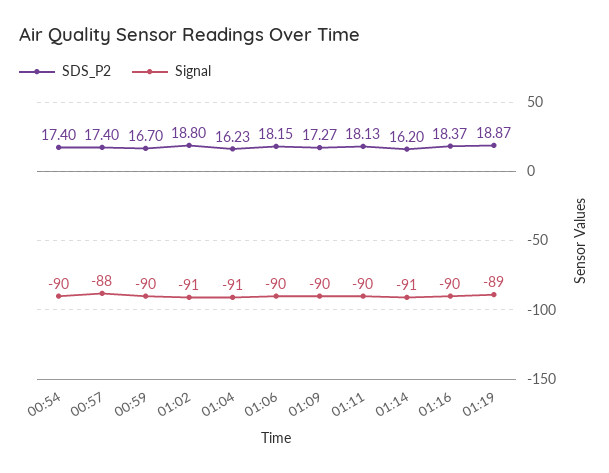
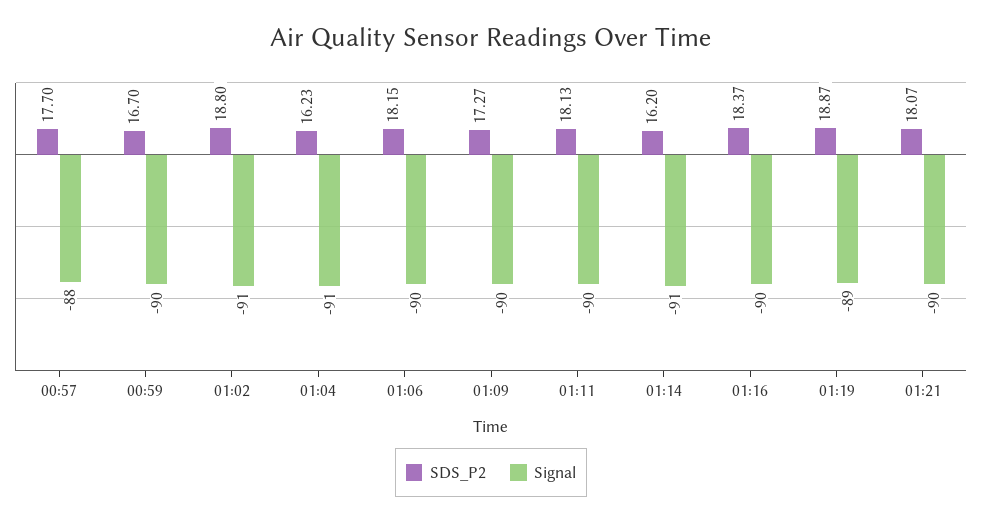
SDS_P2, 00:54: 17.4 -> none
Signal, 00:54: -90 -> none
SDS_P2, 00:57: 17.4 -> 17.7
SDS_P2, 01:21: none -> 18.07
Signal, 01:21: none -> -90

